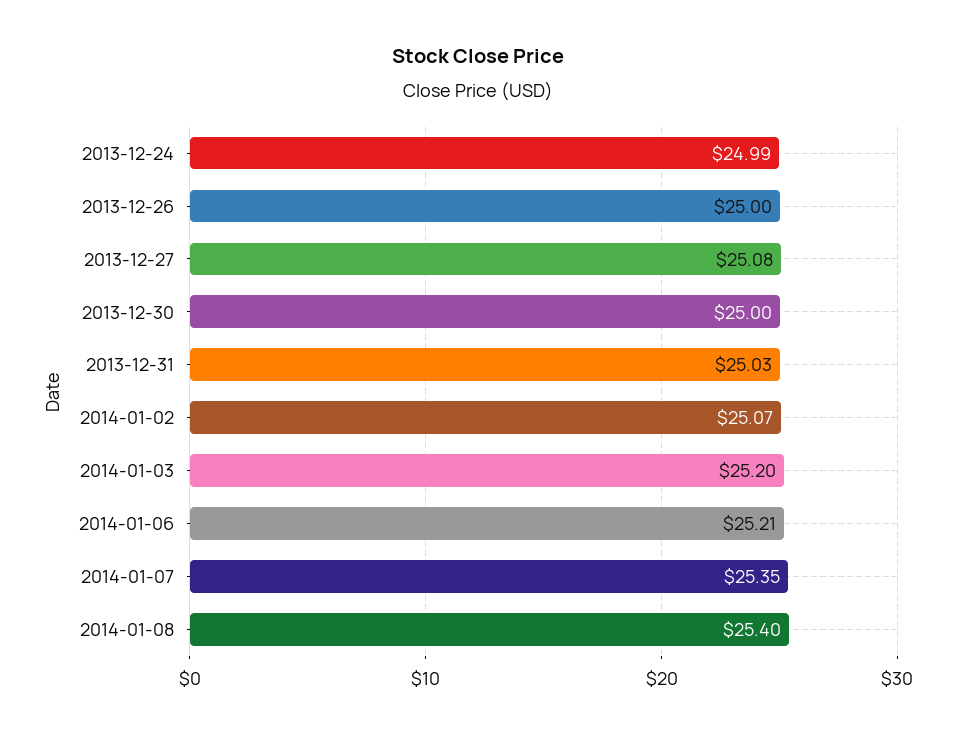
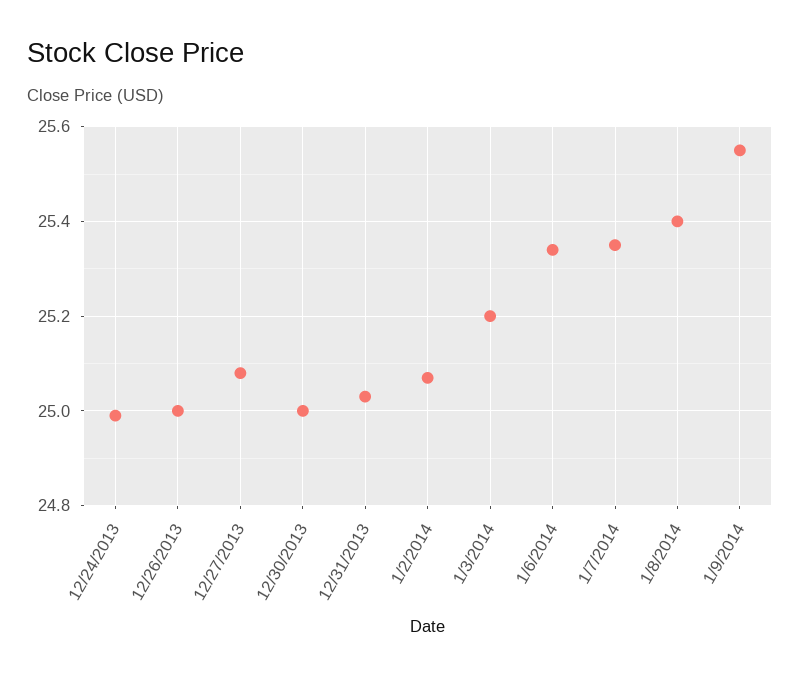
2014-01-06: 25.21 -> 25.35
1/9/2014: none -> 25.55

